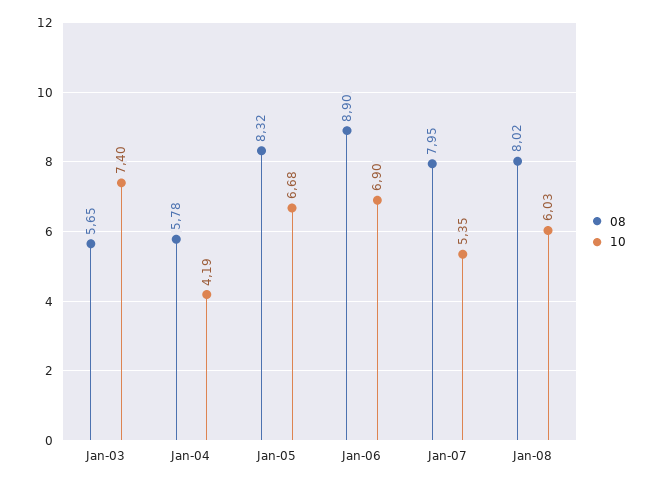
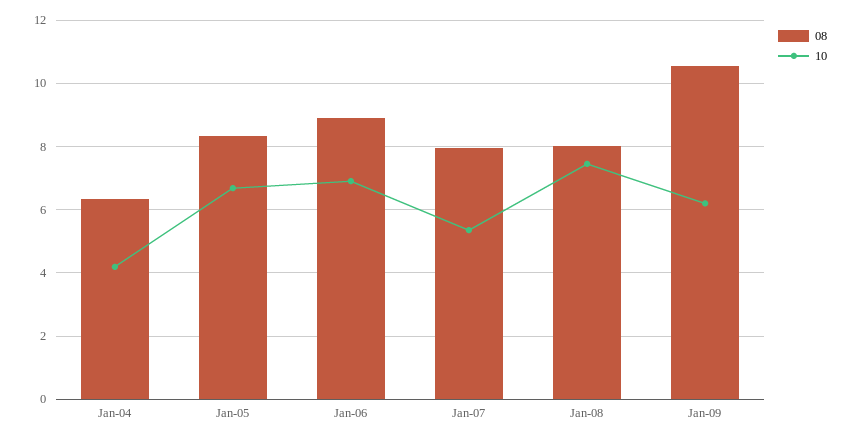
08, Jan-03: 5.65 -> none
10, Jan-03: 7.4 -> none
08, Jan-04: 5.78 -> 6.4
10, Jan-08: 6.03 -> 7.4
08, Jan-09: none -> 10.6
10, Jan-09: none -> 6.2

